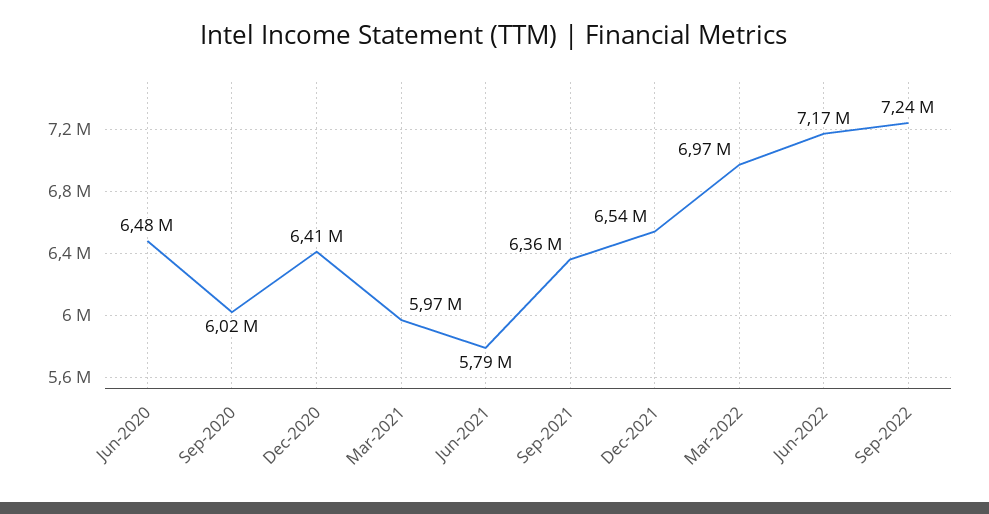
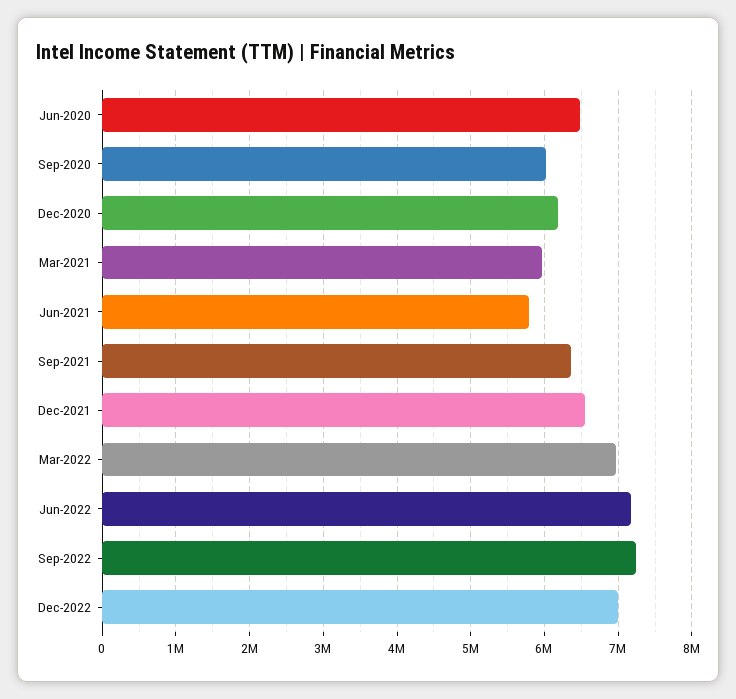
Dec-2020: 6410000 -> 6200000
Dec-2022: none -> 7000000

